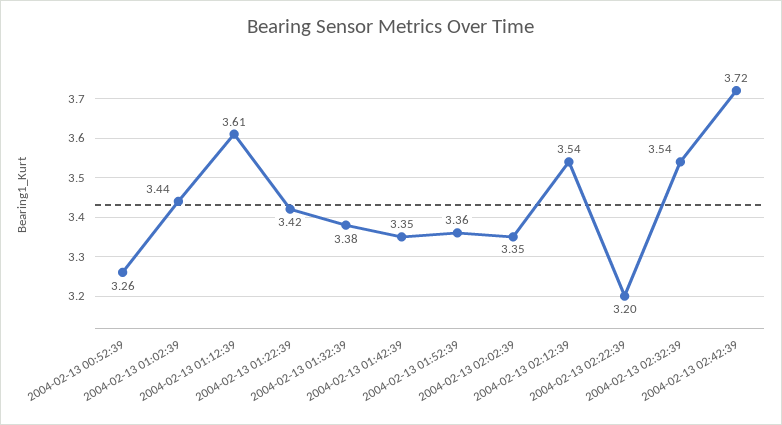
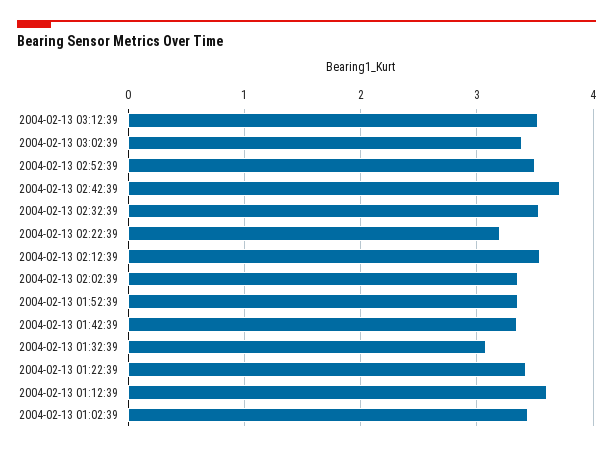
2004-02-13 00:52:39: 3.26 -> none
2004-02-13 01:32:39: 3.38 -> 3.1
2004-02-13 03:12:39: none -> 3.5
2004-02-13 03:02:39: none -> 3.4
2004-02-13 02:52:39: none -> 3.5

